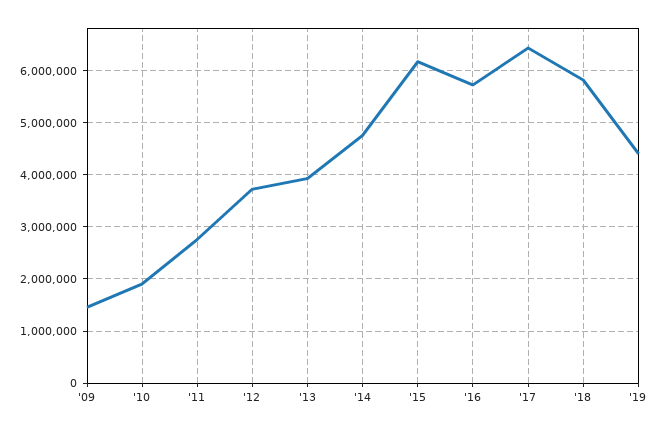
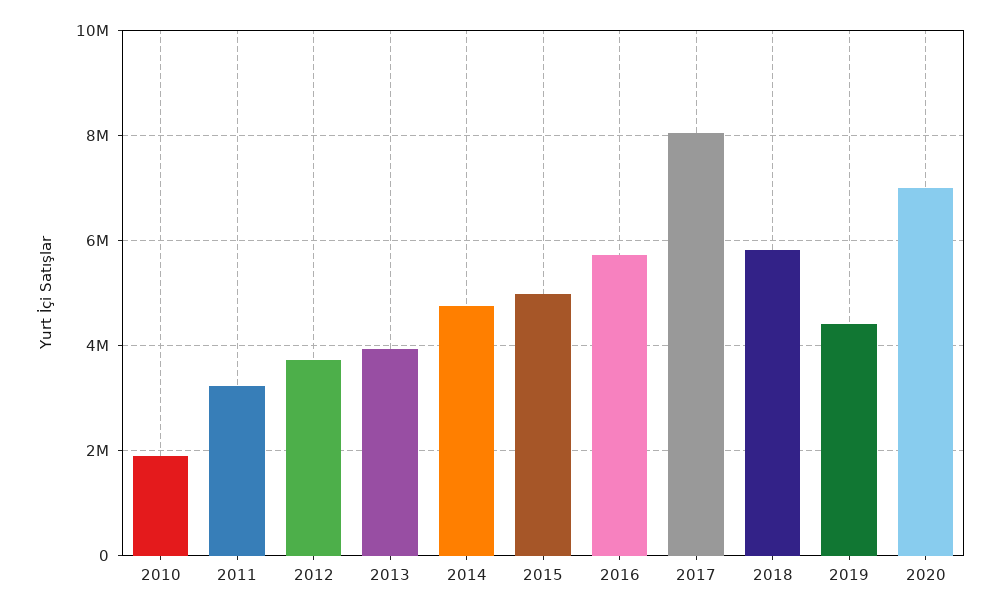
'09: 1400000 -> none
'11: 2800000 -> 3200000
'15: 6200000 -> 5000000
'17: 6400000 -> 8000000
2020: none -> 7000000

